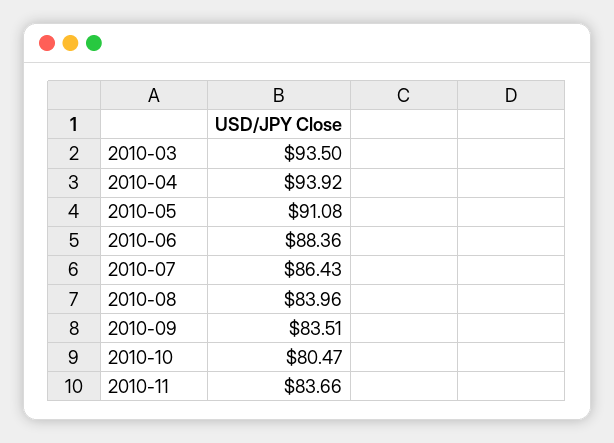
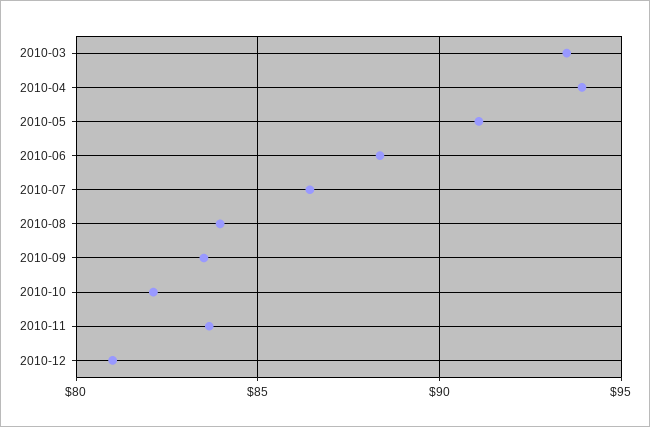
2010-10: 80.47 -> 82
2010-12: none -> 81

